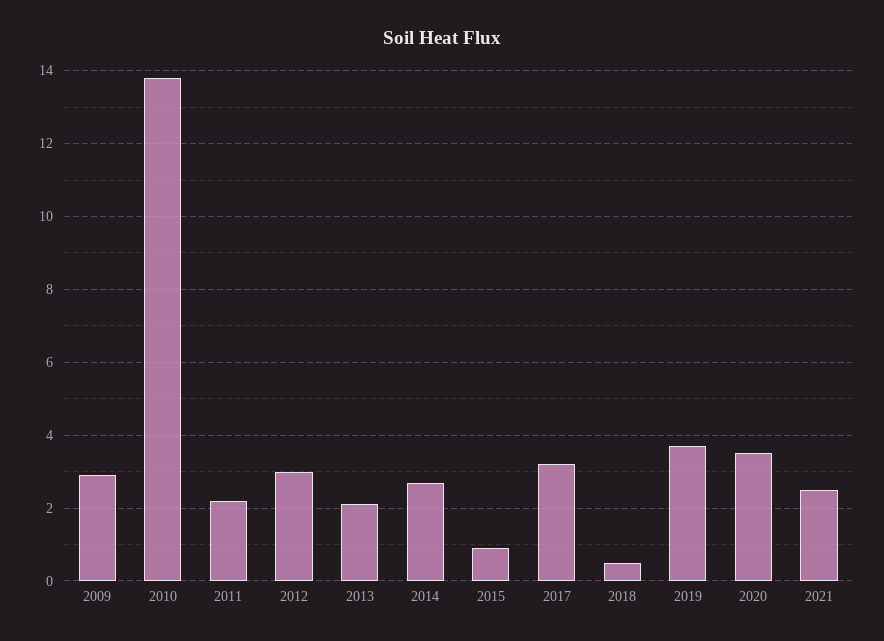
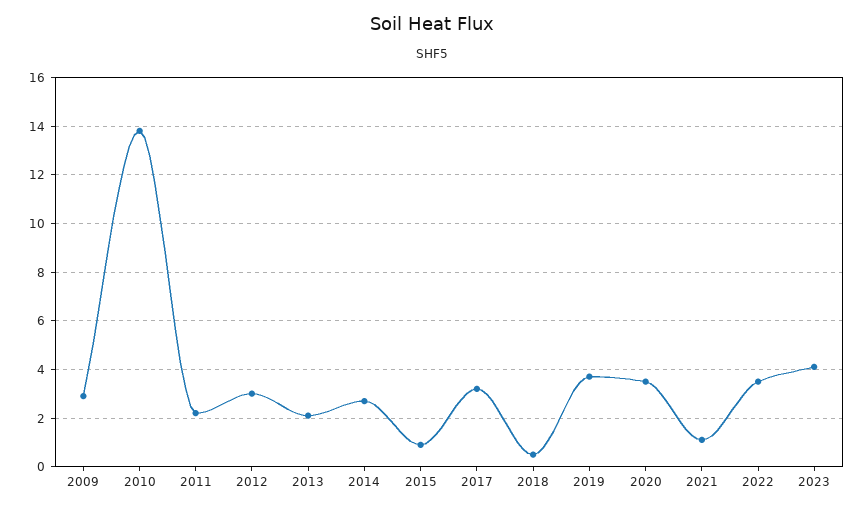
2021: 2.5 -> 1
2022: none -> 3.5
2023: none -> 4

